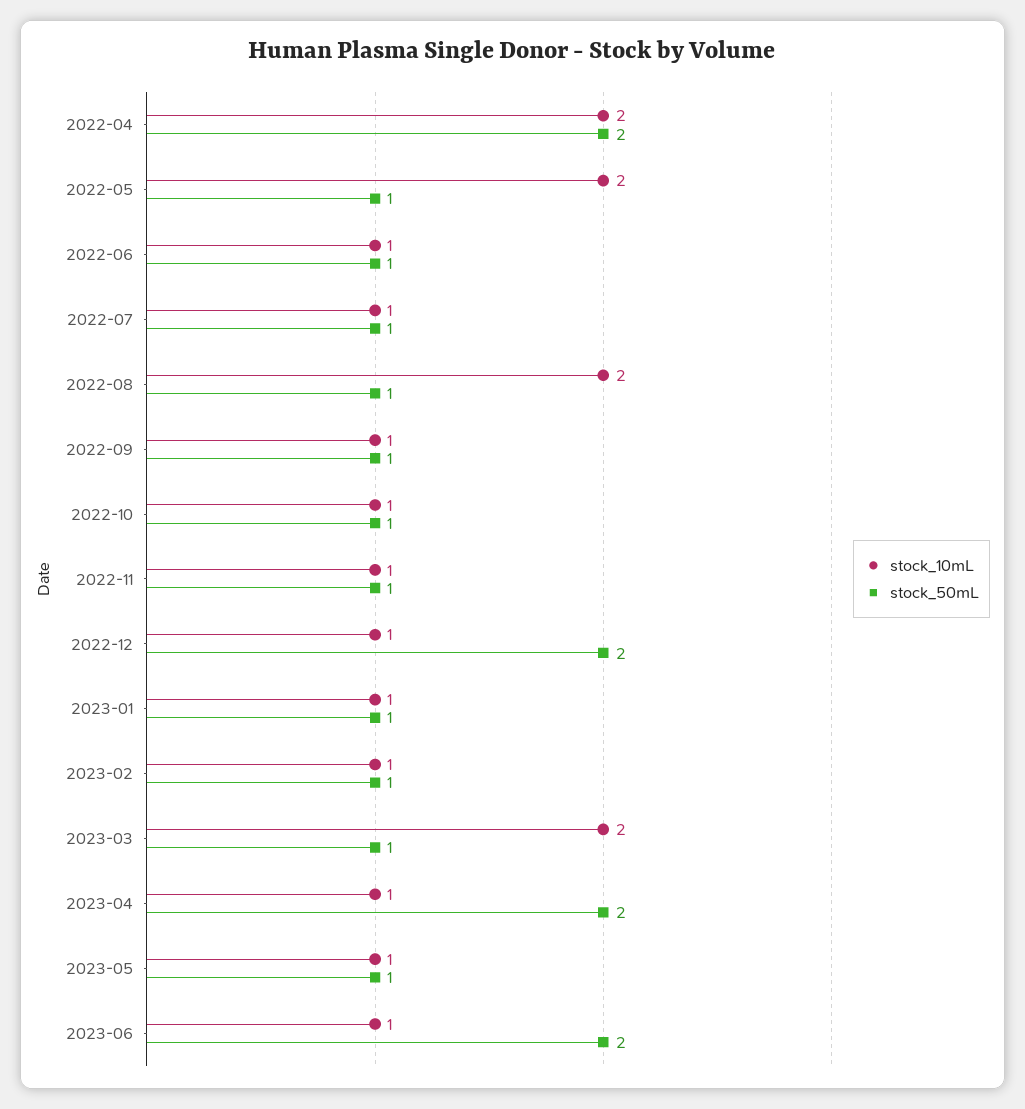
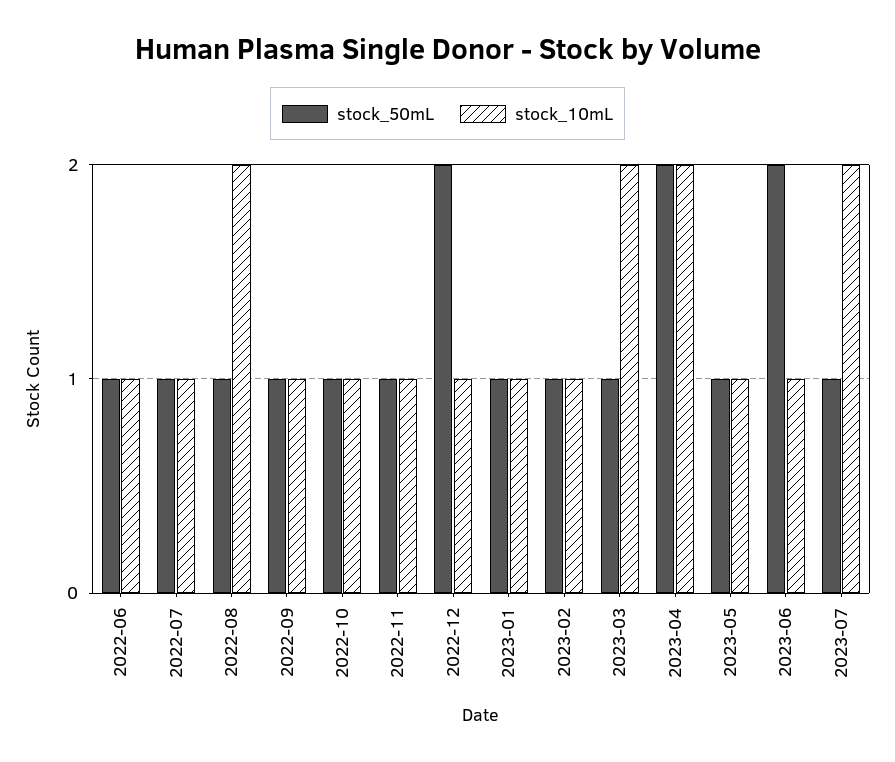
stock_10mL, 2022-04: 2 -> none
stock_50mL, 2022-04: 2 -> none
stock_10mL, 2022-05: 2 -> none
stock_50mL, 2022-05: 1 -> none
stock_10mL, 2023-04: 1 -> 2
stock_50mL, 2023-07: none -> 1
stock_10mL, 2023-07: none -> 2

